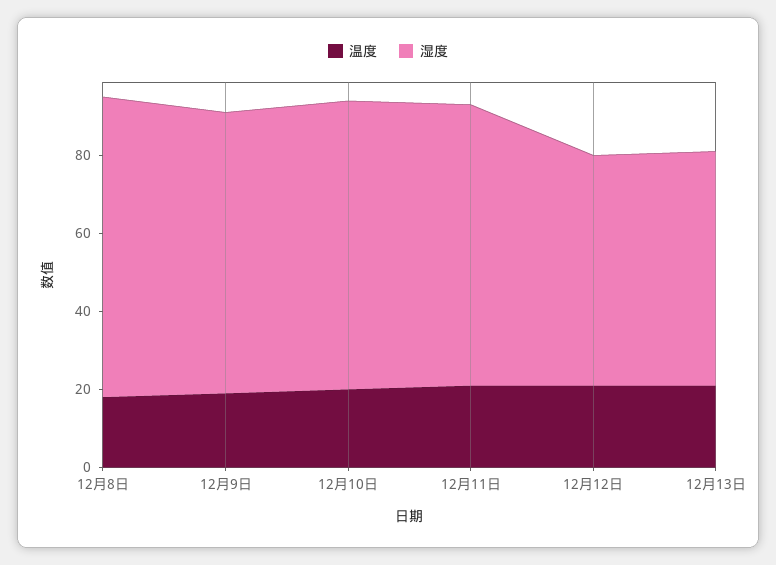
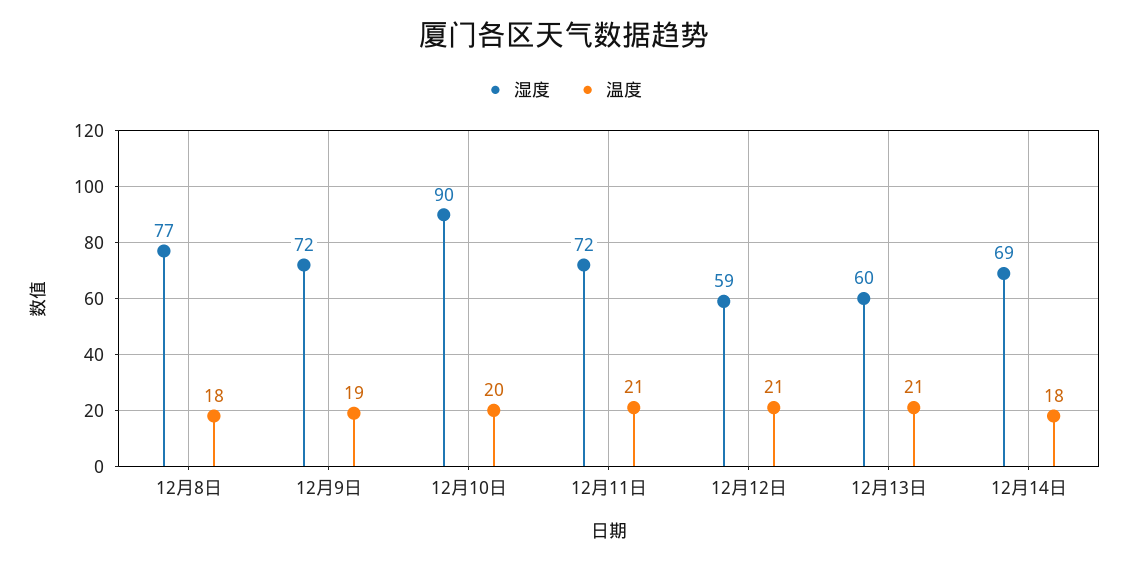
湿度, 12月10日: 75 -> 90
湿度, 12月14日: none -> 69
温度, 12月14日: none -> 18

